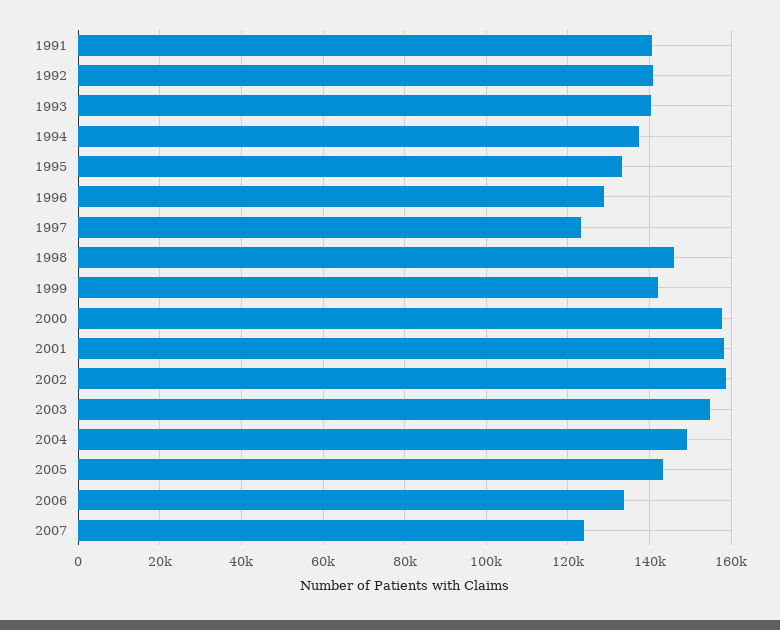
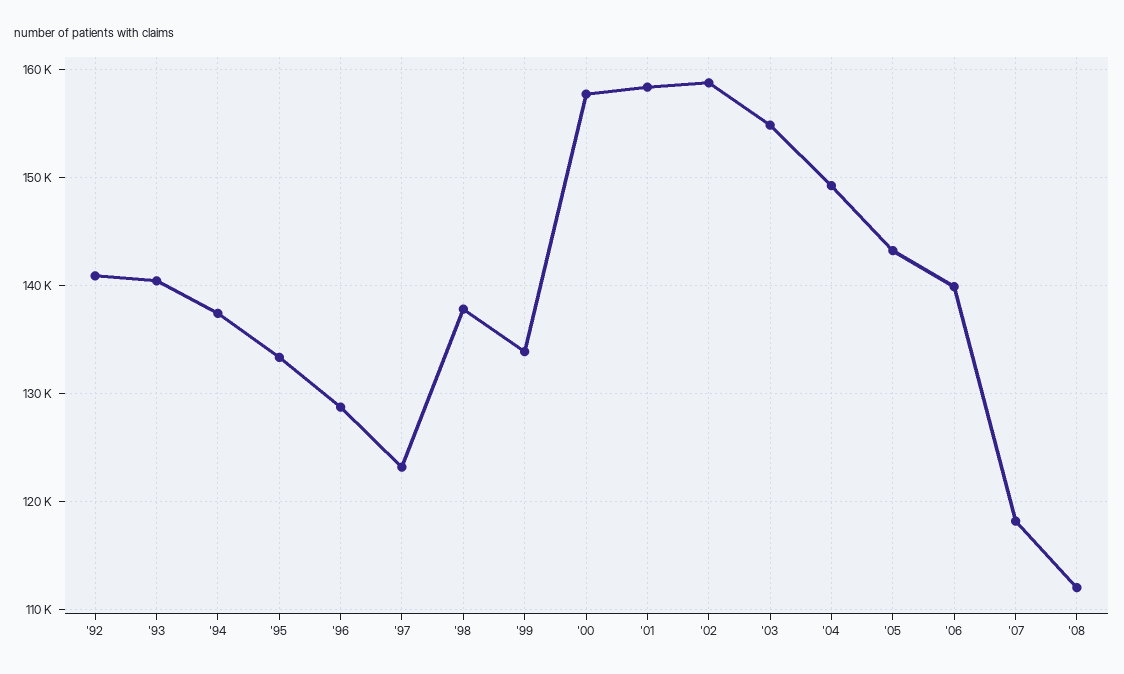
1991: 140000 -> none
1998: 146000 -> 138000
1999: 142000 -> 134000
2006: 134000 -> 140000
2007: 124000 -> 118000
'08: none -> 112000

